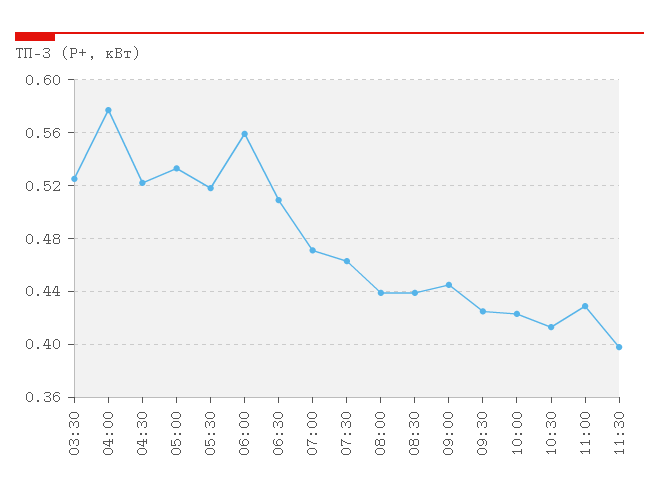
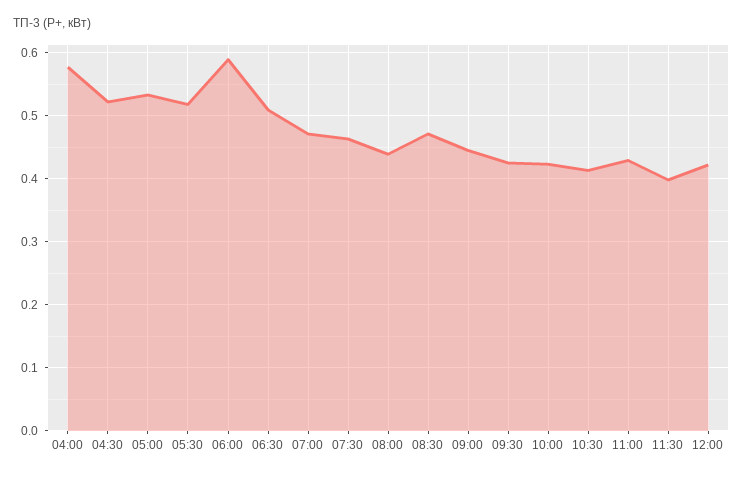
03:30: 0.525 -> none
06:00: 0.56 -> 0.59
08:30: 0.44 -> 0.47
12:00: none -> 0.42

